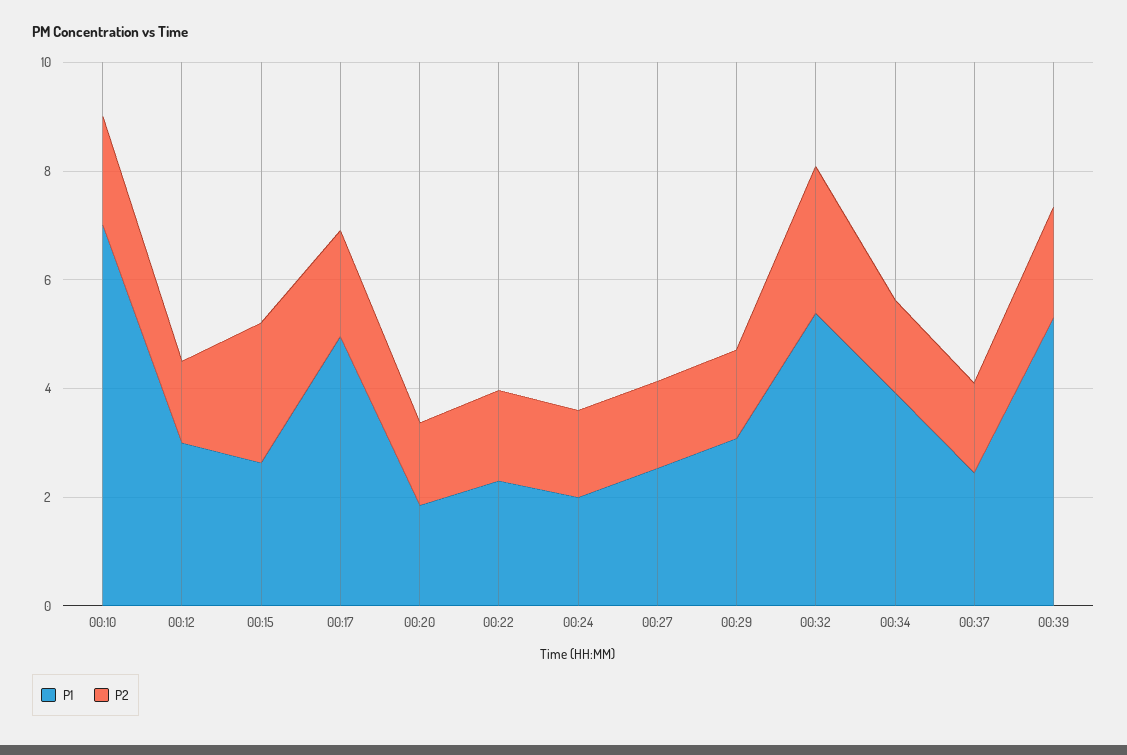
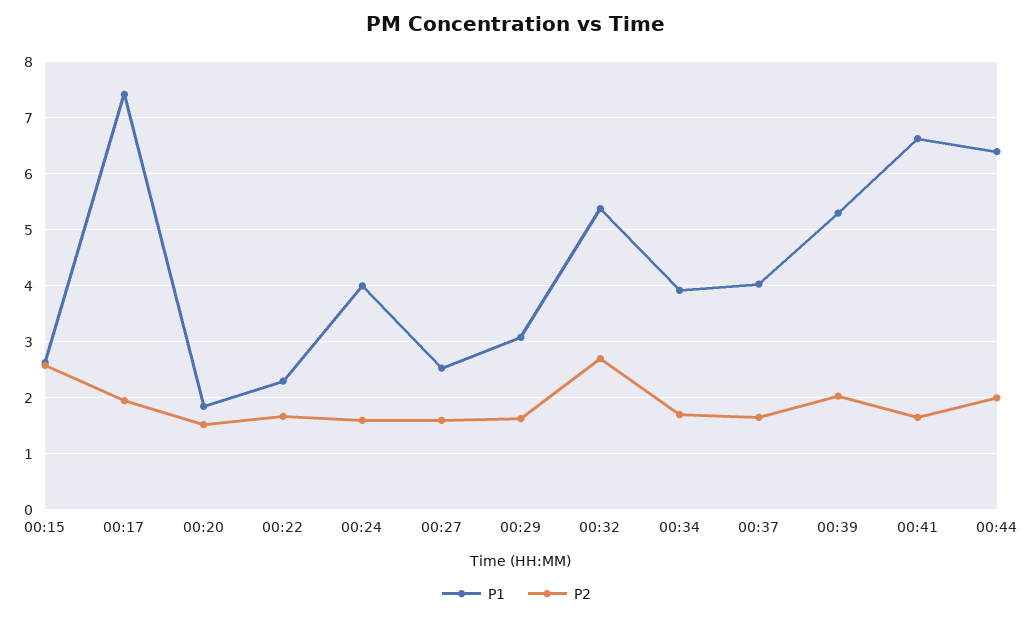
P1, 00:10: 7 -> none
P2, 00:10: 2 -> none
P1, 00:12: 3 -> none
P2, 00:12: 1.5 -> none
P1, 00:17: 5 -> 7.4
P1, 00:24: 2 -> 4
P1, 00:37: 2.5 -> 4
P1, 00:41: none -> 6.6
P2, 00:41: none -> 1.6
P1, 00:44: none -> 6.4
P2, 00:44: none -> 2

